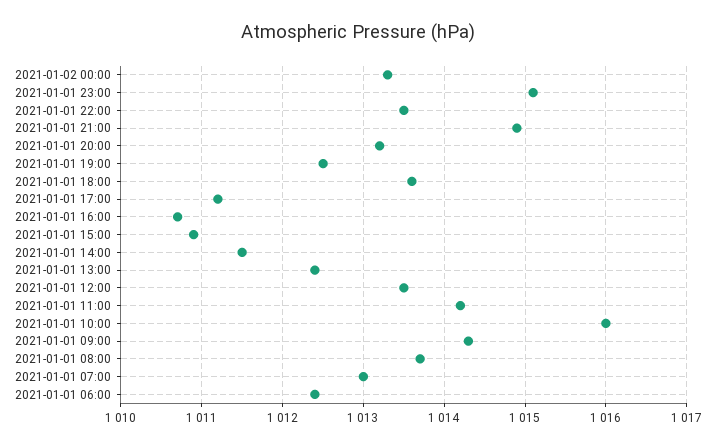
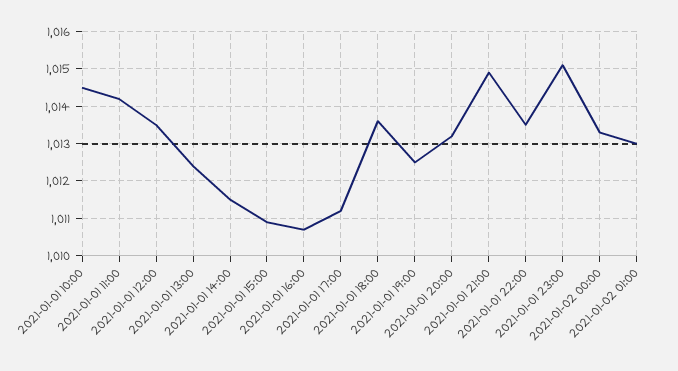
2021-01-01 10:00: 1016 -> 1014.5
2021-01-01 09:00: 1014.3 -> none
2021-01-01 08:00: 1013.7 -> none
2021-01-01 07:00: 1013 -> none
2021-01-01 06:00: 1012.4 -> none
2021-01-02 01:00: none -> 1013

